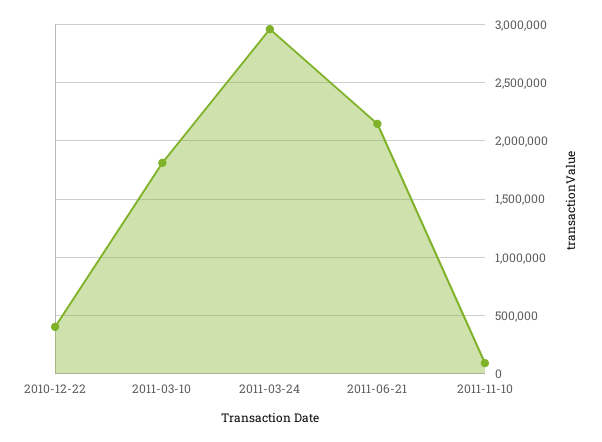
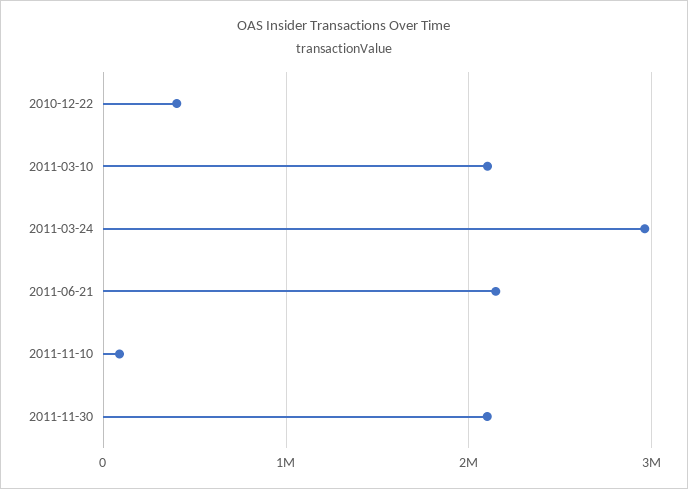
2011-03-10: 1800000 -> 2100000
2011-11-30: none -> 2100000

